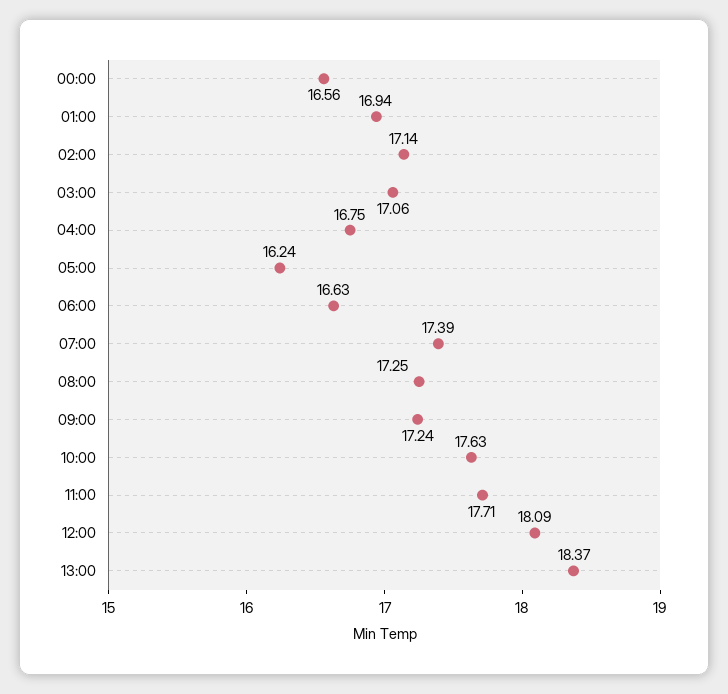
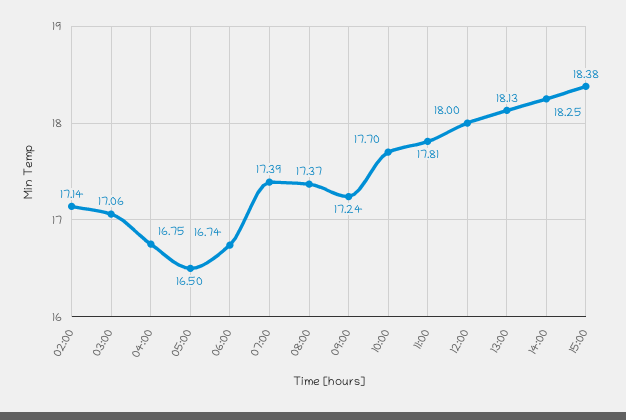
00:00: 16.56 -> none
01:00: 16.94 -> none
05:00: 16.24 -> 16.5
06:00: 16.63 -> 16.74
08:00: 17.25 -> 17.37
10:00: 17.63 -> 17.7
11:00: 17.71 -> 17.81
12:00: 18.09 -> 18
13:00: 18.37 -> 18.13
14:00: none -> 18.25
15:00: none -> 18.38

